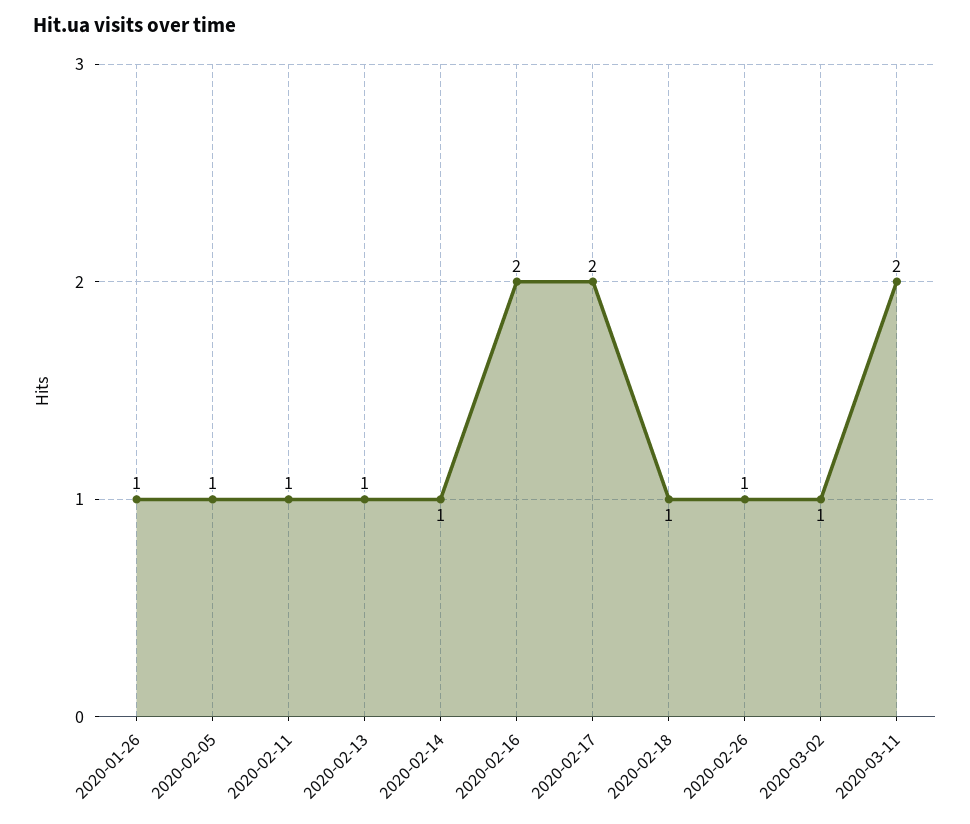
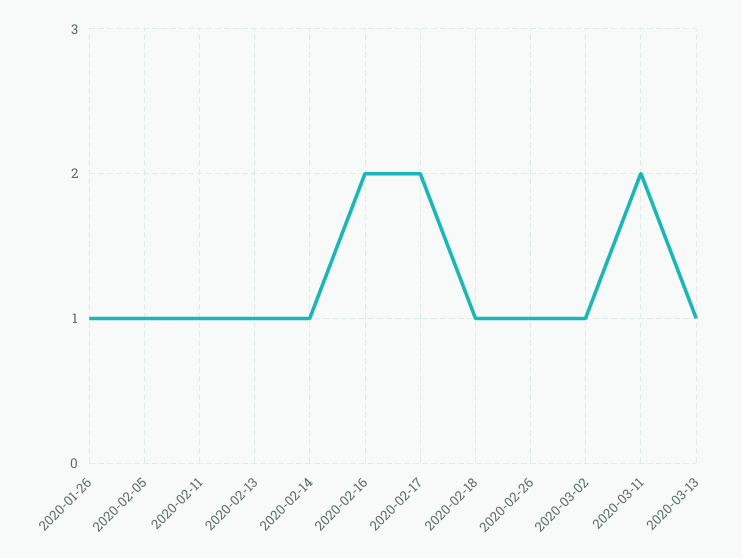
2020-03-13: none -> 1

